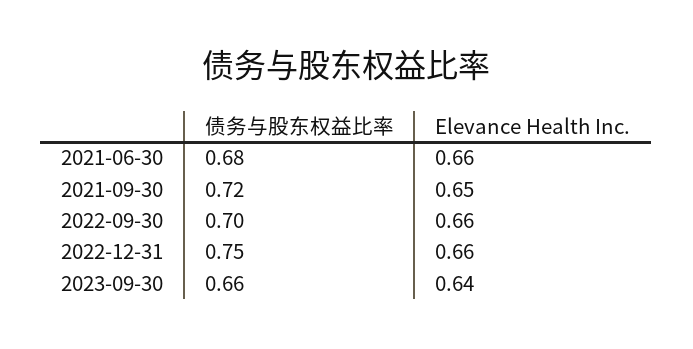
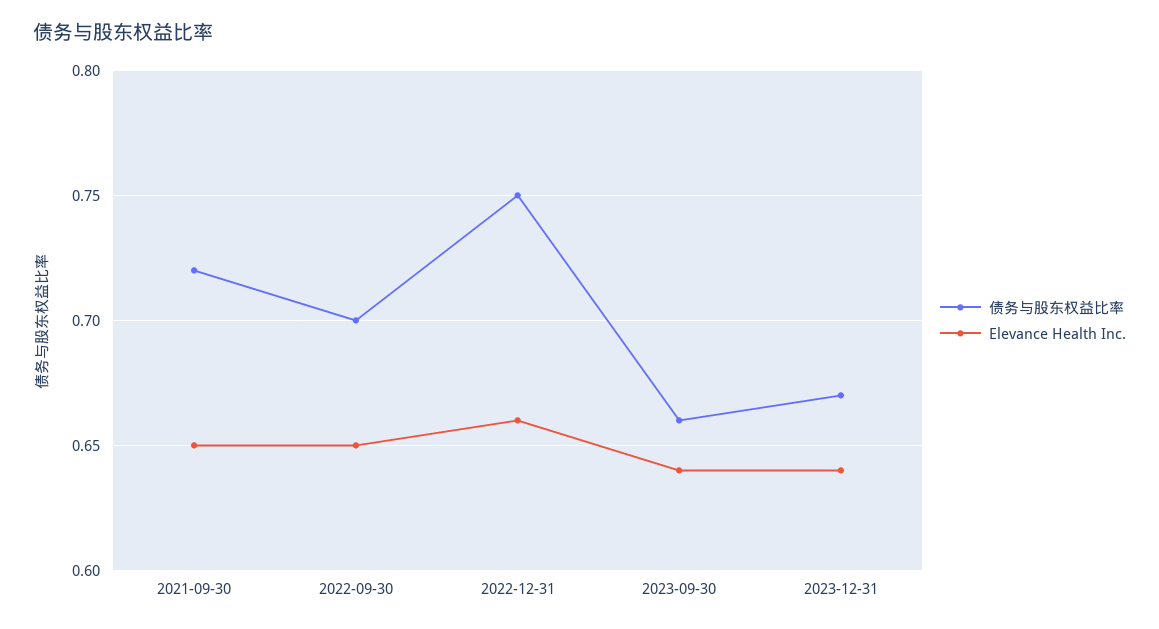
债务与股东权益比率, 2021-06-30: 0.68 -> none
Elevance Health Inc., 2021-06-30: 0.66 -> none
Elevance Health Inc., 2022-09-30: 0.66 -> 0.65
债务与股东权益比率, 2023-12-31: none -> 0.67
Elevance Health Inc., 2023-12-31: none -> 0.64

